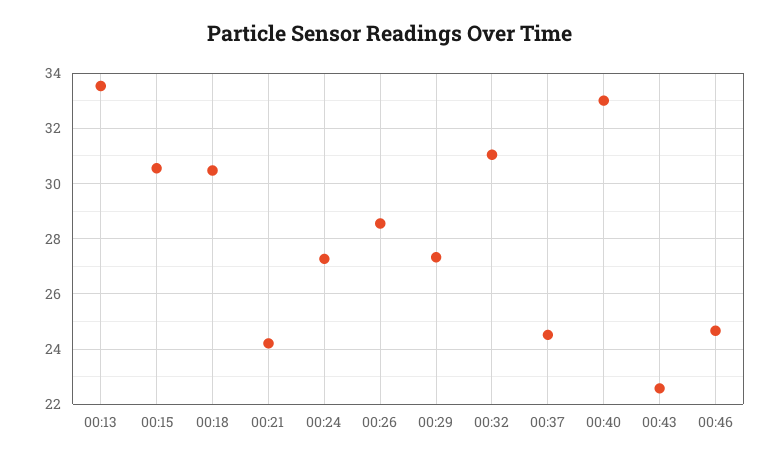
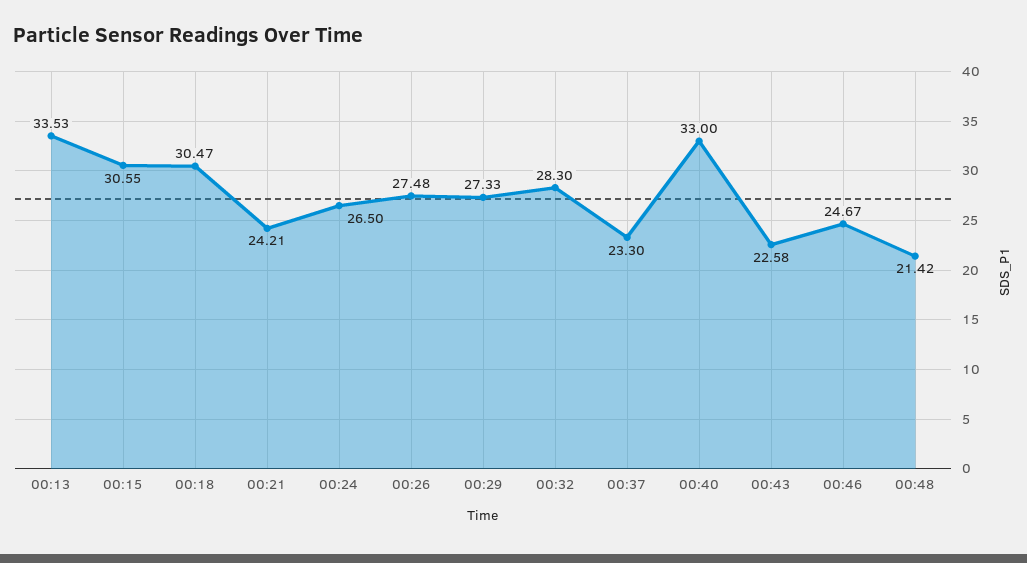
00:24: 27.25 -> 26.5
00:26: 28.5 -> 27.48
00:32: 31 -> 28.3
00:37: 24.5 -> 23.3
00:48: none -> 21.42

